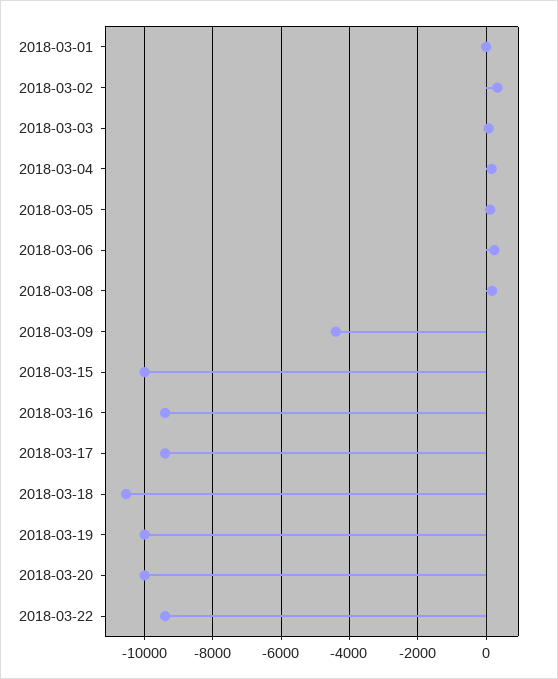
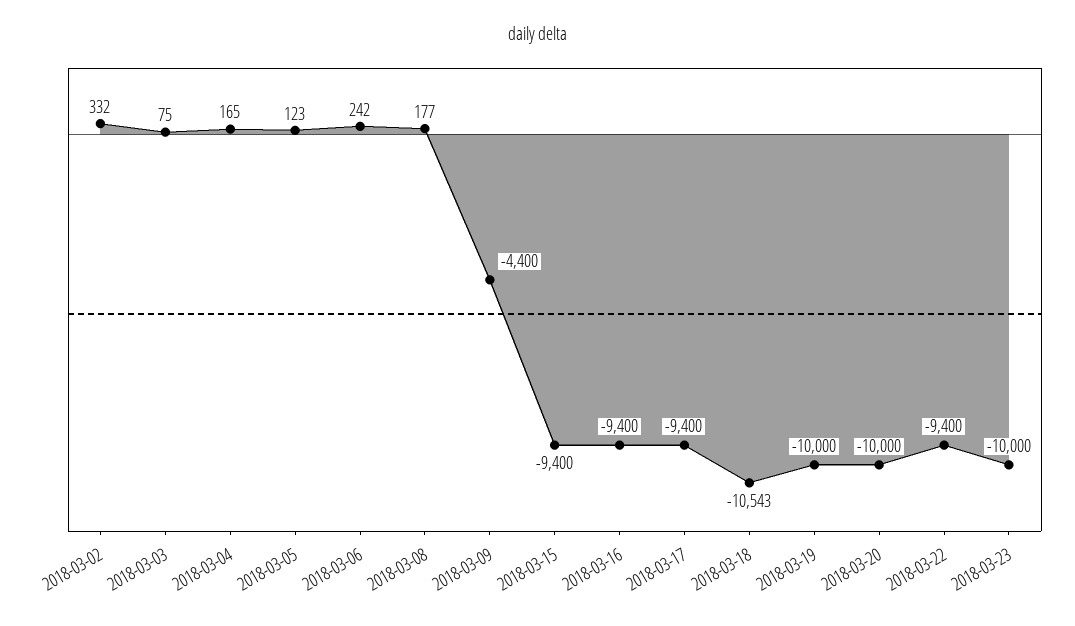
2018-03-01: 0 -> none
2018-03-15: -10000 -> -9400
2018-03-23: none -> -10000

